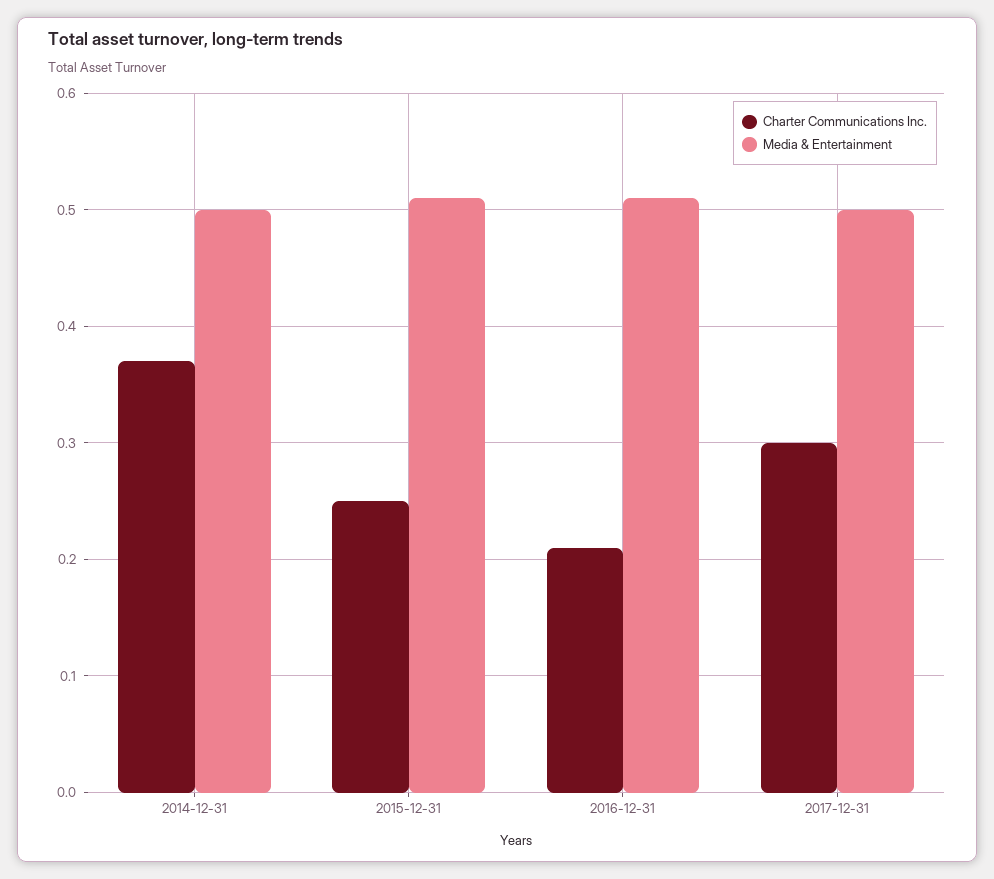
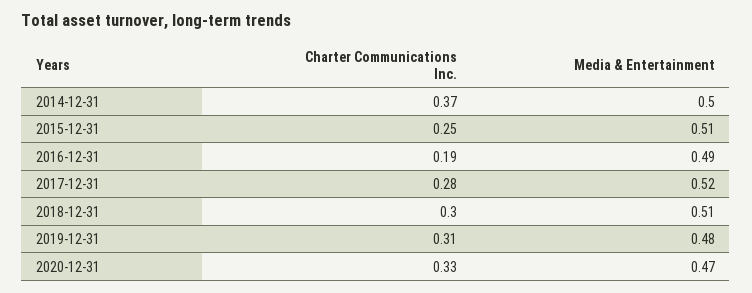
Charter Communications Inc., 2016-12-31: 0.21 -> 0.19
Media & Entertainment, 2016-12-31: 0.51 -> 0.49
Charter Communications Inc., 2017-12-31: 0.3 -> 0.28
Media & Entertainment, 2017-12-31: 0.5 -> 0.52
Charter Communications Inc., 2018-12-31: none -> 0.3
Media & Entertainment, 2018-12-31: none -> 0.51
Charter Communications Inc., 2019-12-31: none -> 0.31
Media & Entertainment, 2019-12-31: none -> 0.48
Charter Communications Inc., 2020-12-31: none -> 0.33
Media & Entertainment, 2020-12-31: none -> 0.47

